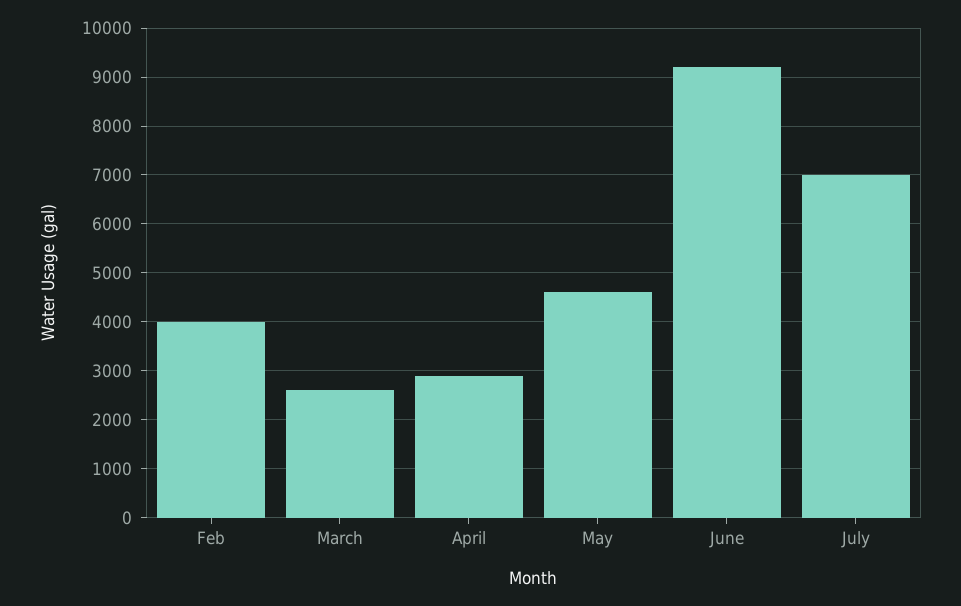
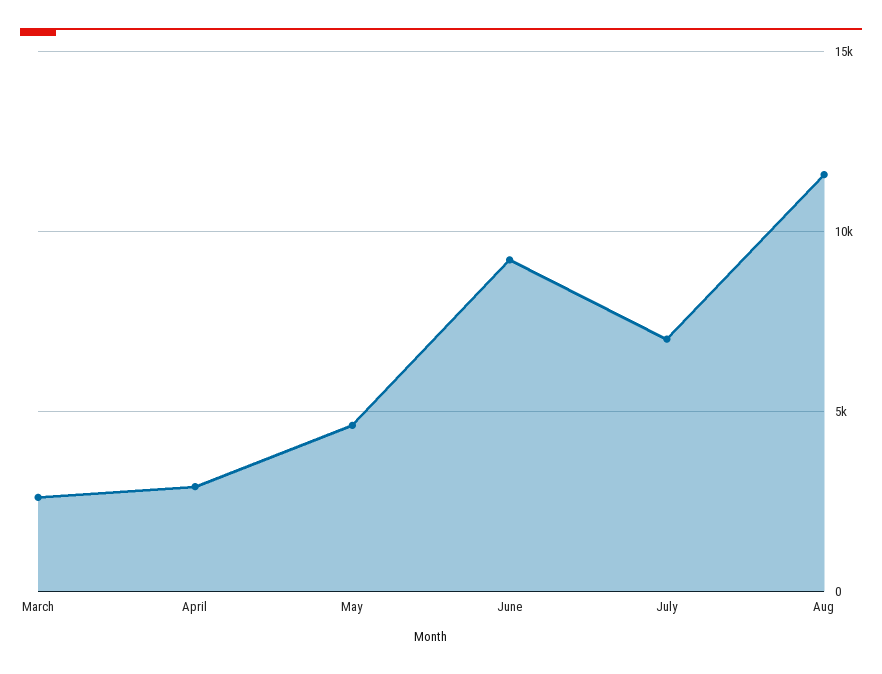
Feb: 4000 -> none
Aug: none -> 11500

